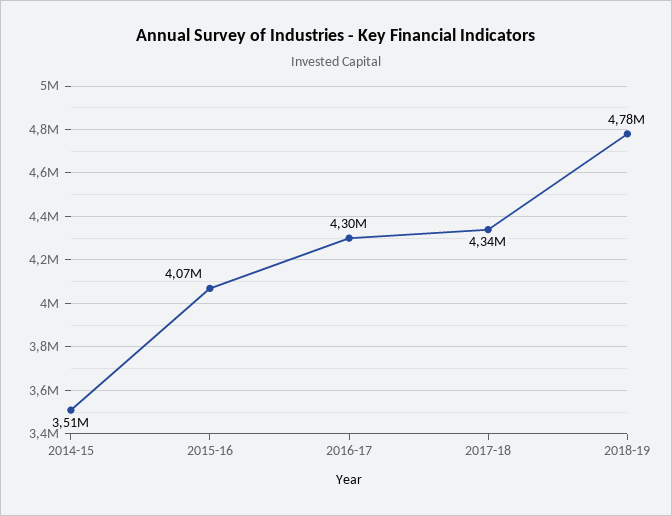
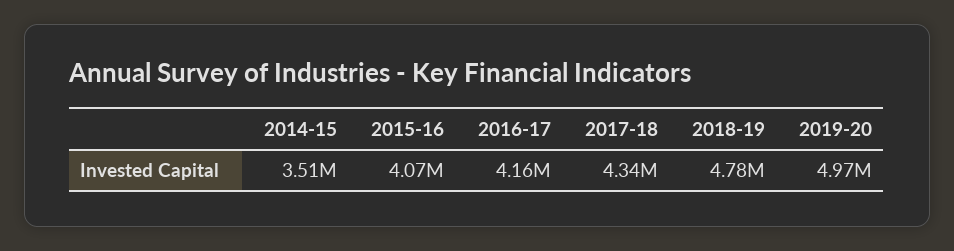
2016-17: 4300000 -> 4160000
2019-20: none -> 4970000

